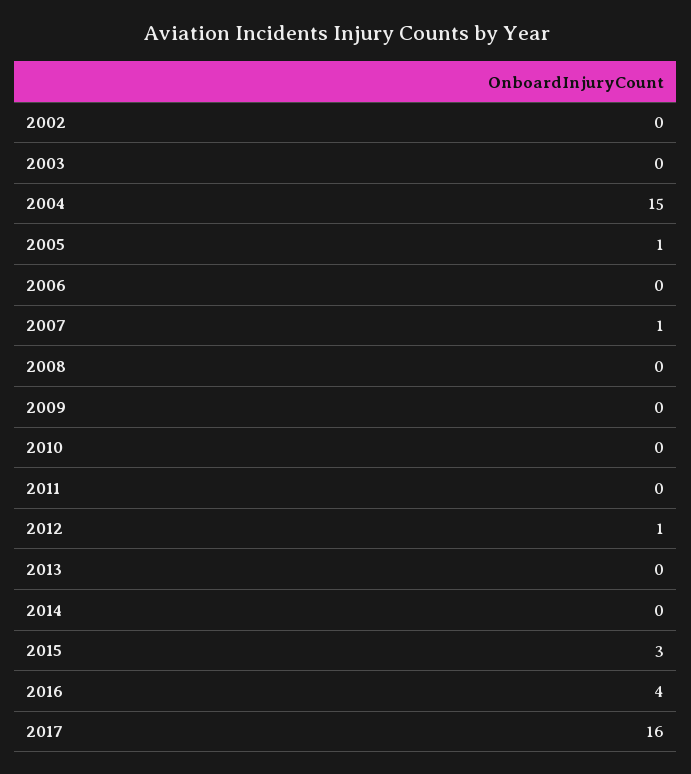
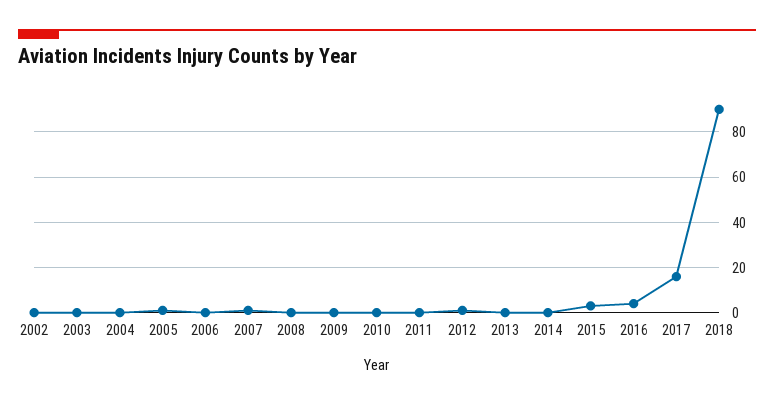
2004: 15 -> 0
2018: none -> 90

